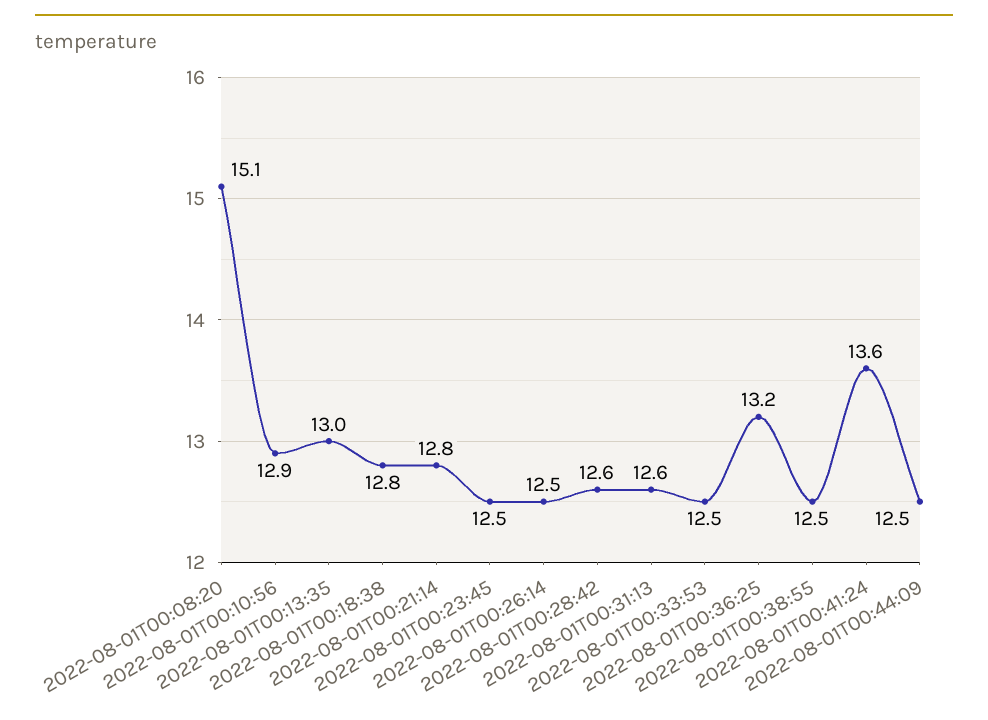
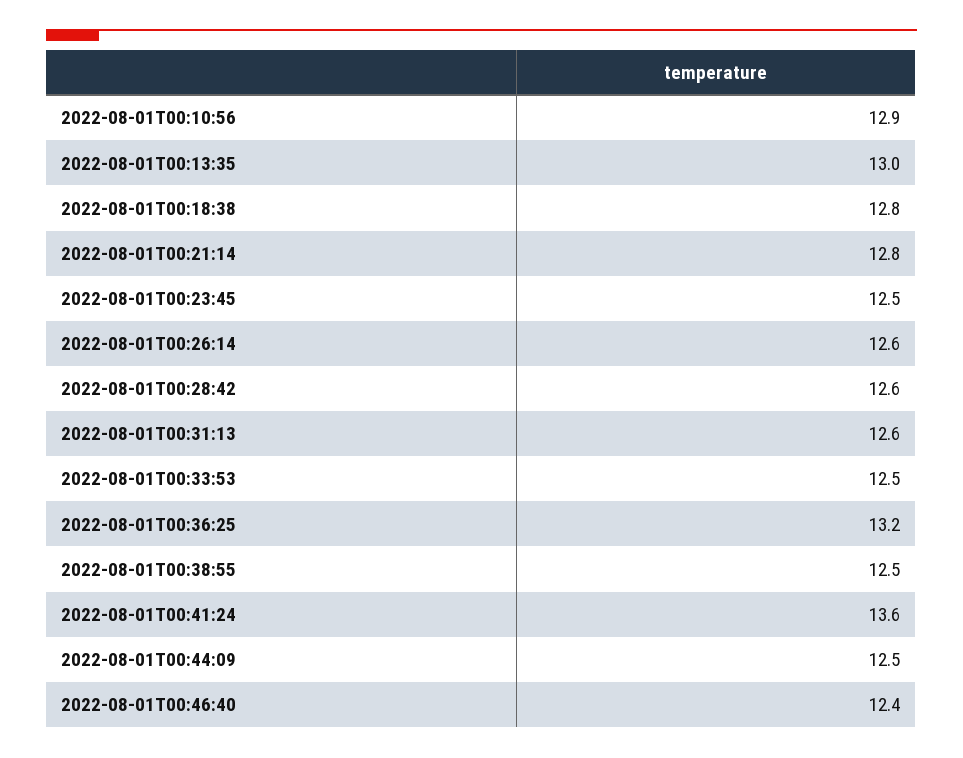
2022-08-01T00:08:20: 15.1 -> none
2022-08-01T00:26:14: 12.5 -> 12.6
2022-08-01T00:46:40: none -> 12.4

